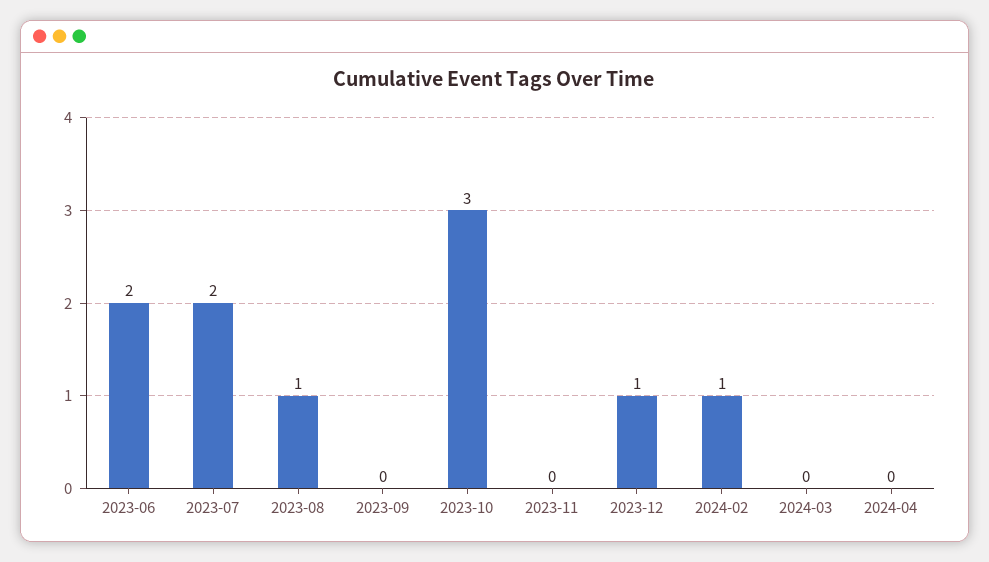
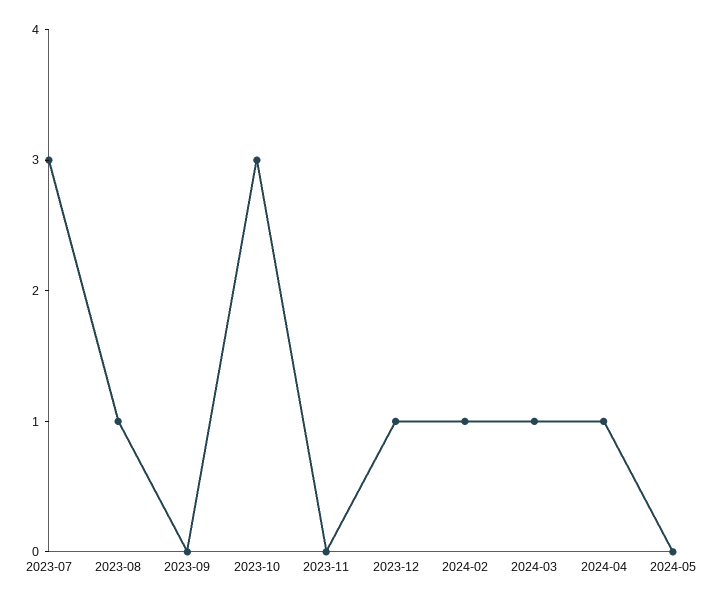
2023-06: 2 -> none
2023-07: 2 -> 3
2024-03: 0 -> 1
2024-04: 0 -> 1
2024-05: none -> 0

